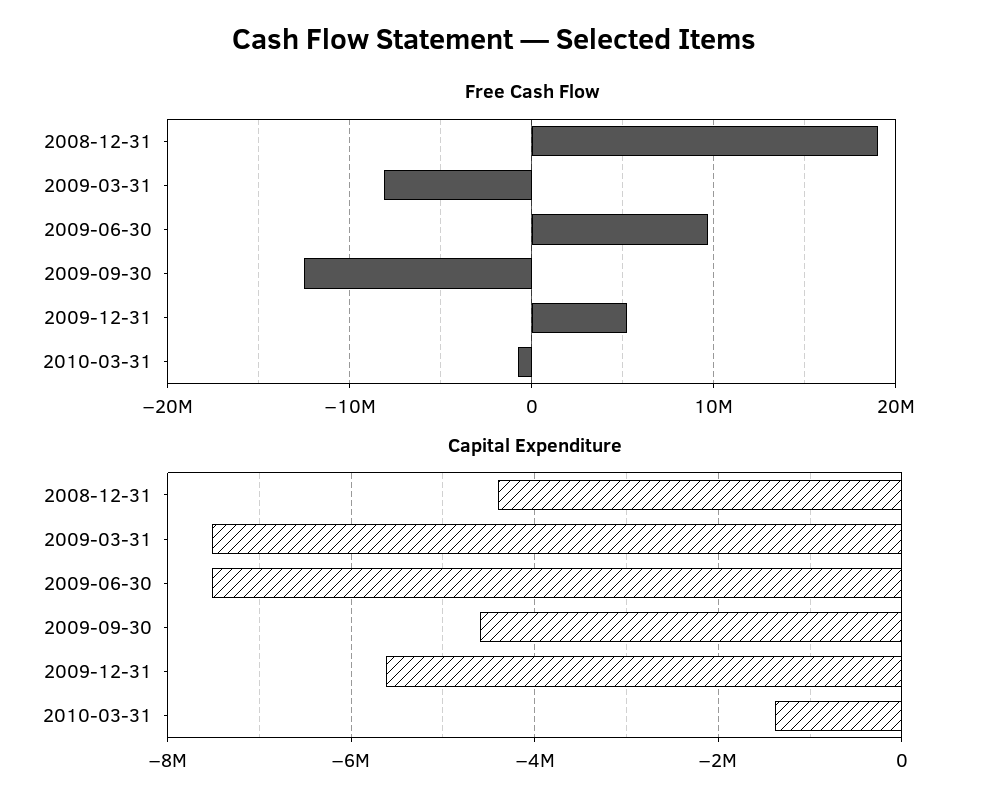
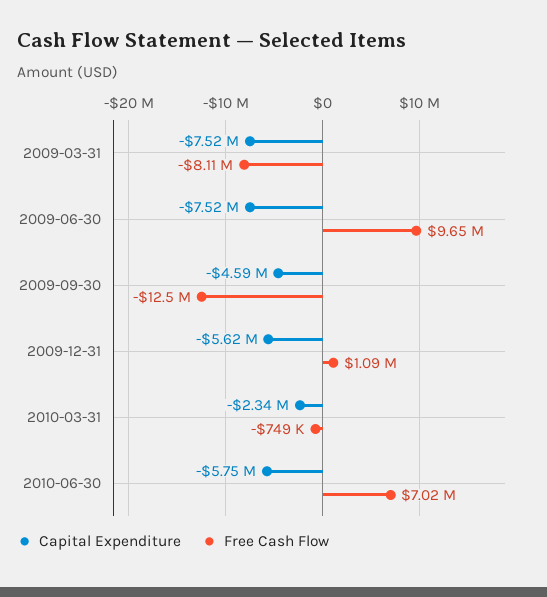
Free Cash Flow, 2008-12-31: 19000000 -> none
Free Cash Flow, 2009-12-31: 5000000 -> 1090000
Capital Expenditure, 2008-12-31: -4400000 -> none
Capital Expenditure, 2010-03-31: -1400000 -> -2340000
Capital Expenditure, 2010-06-30: none -> -5750000
Free Cash Flow, 2010-06-30: none -> 7020000

